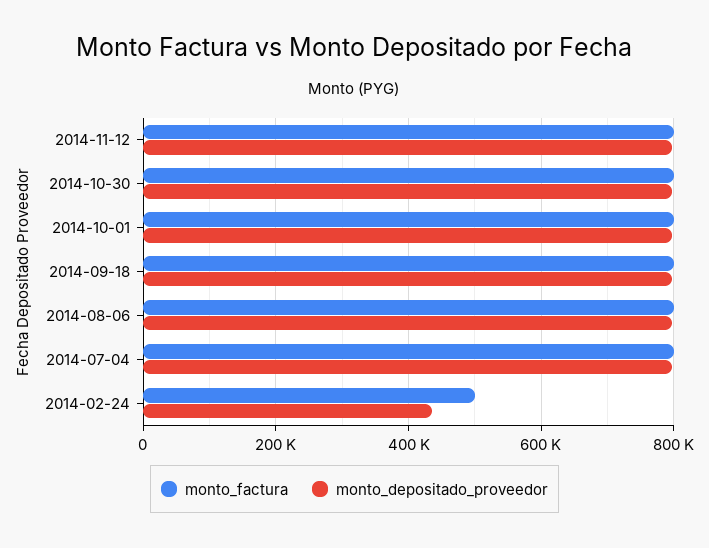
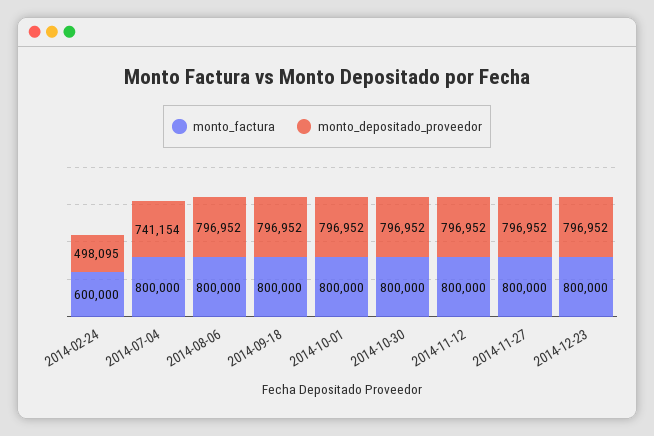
monto_depositado_proveedor, 2014-07-04: 800000 -> 741154
monto_factura, 2014-02-24: 500000 -> 600000
monto_depositado_proveedor, 2014-02-24: 440000 -> 498095
monto_factura, 2014-11-27: none -> 800000
monto_depositado_proveedor, 2014-11-27: none -> 796952
monto_factura, 2014-12-23: none -> 800000
monto_depositado_proveedor, 2014-12-23: none -> 796952

